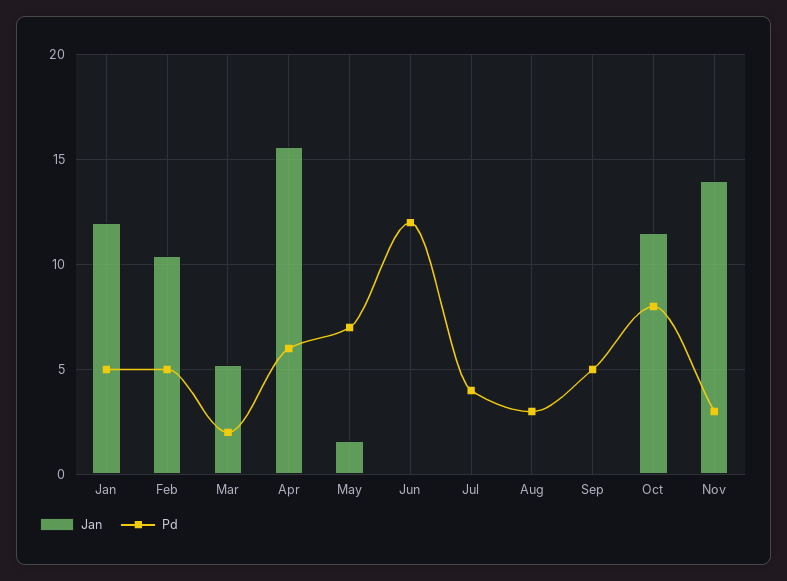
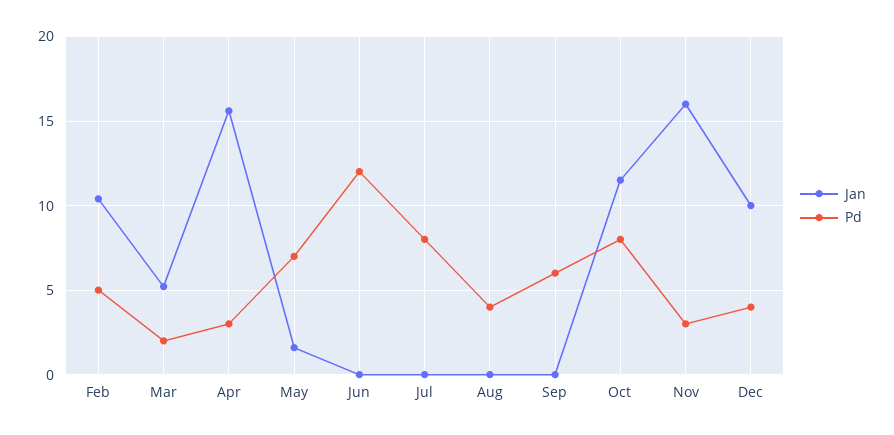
Jan, Jan: 12 -> none
Pd, Jan: 5 -> none
Pd, Apr: 6 -> 3
Pd, Jul: 4 -> 8
Pd, Aug: 3 -> 4
Pd, Sep: 5 -> 6
Jan, Nov: 14 -> 16
Jan, Dec: none -> 10
Pd, Dec: none -> 4

